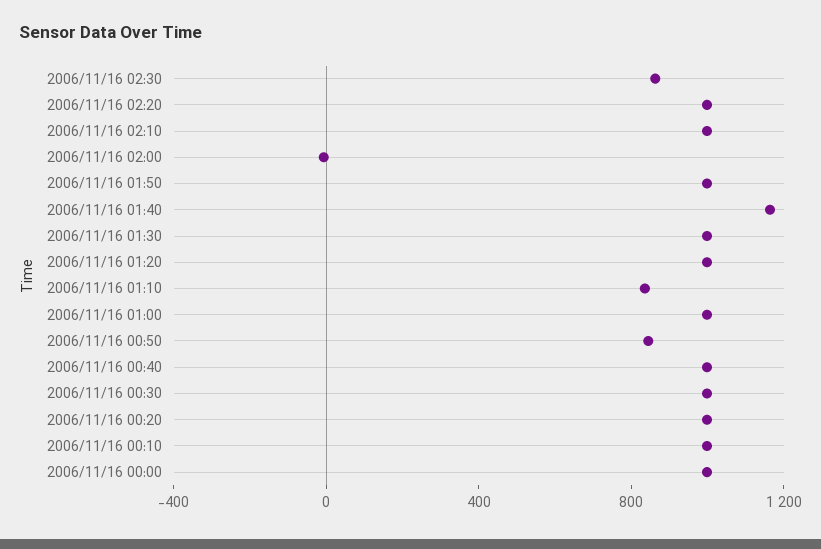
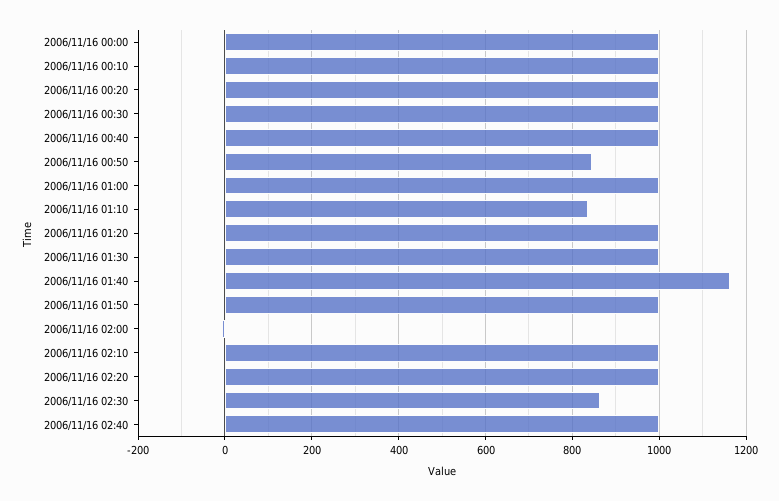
2006/11/16 02:40: none -> 1000

